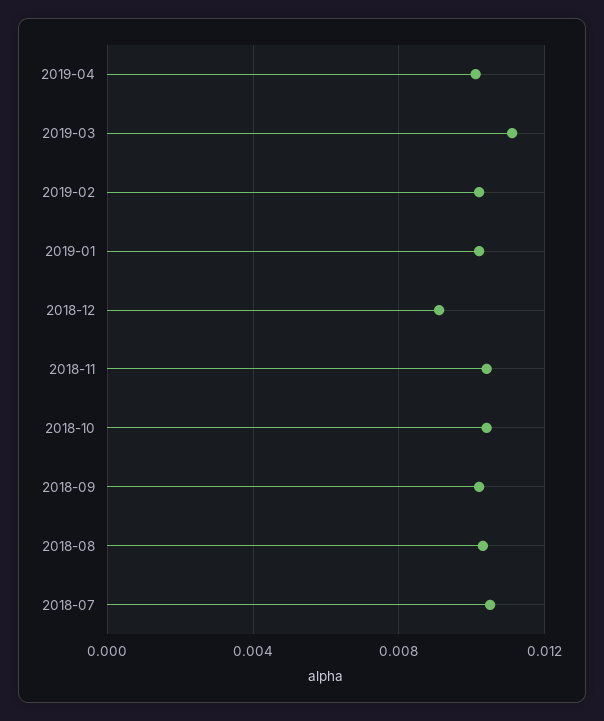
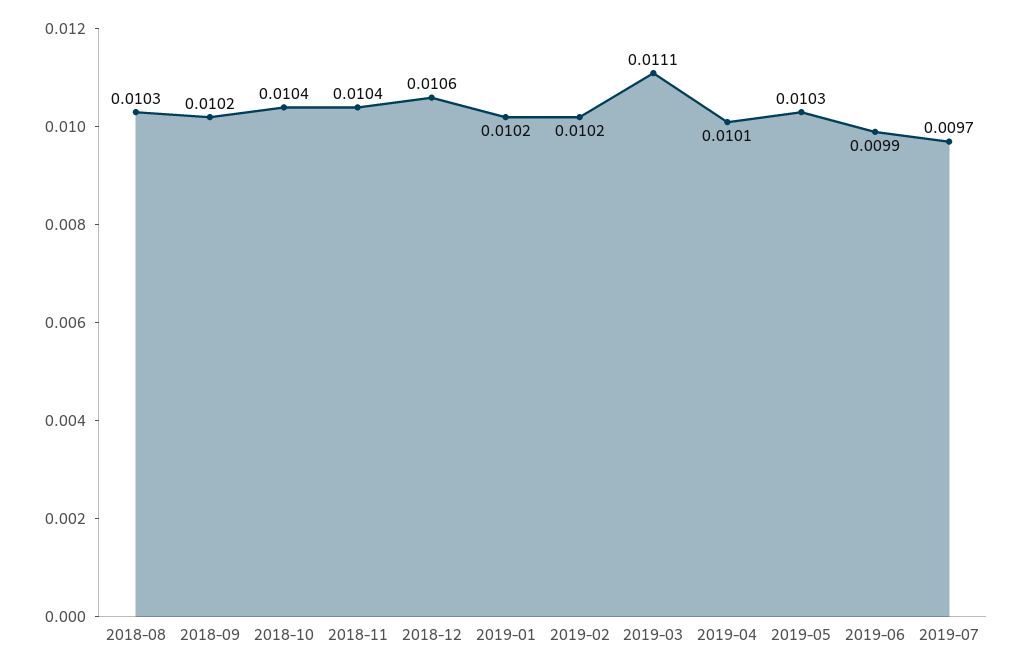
2018-12: 0.009 -> 0.0106
2018-07: 0.0105 -> none
2019-05: none -> 0.0103
2019-06: none -> 0.0099
2019-07: none -> 0.0097

